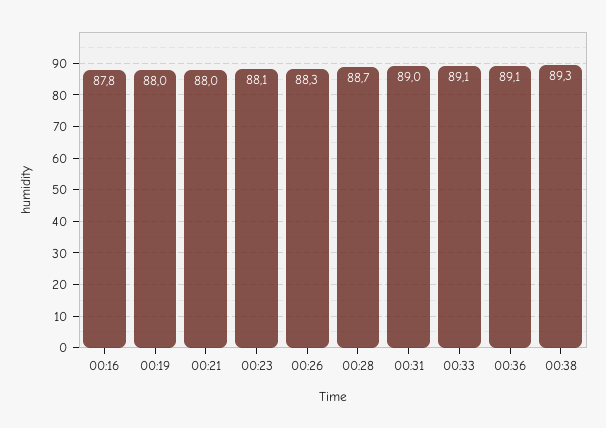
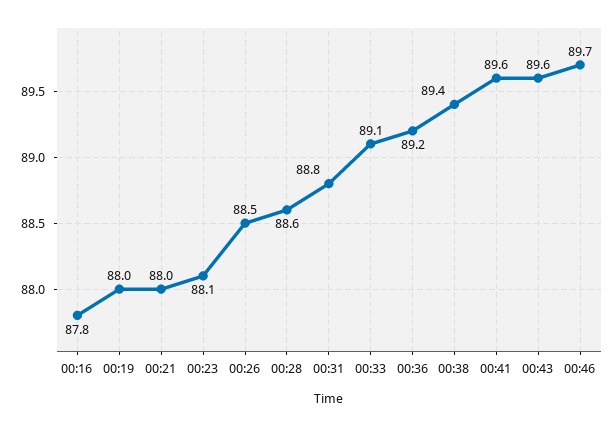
00:26: 88.3 -> 88.5
00:28: 88.7 -> 88.6
00:31: 89 -> 88.8
00:36: 89.1 -> 89.2
00:38: 89.3 -> 89.4
00:41: none -> 89.6
00:43: none -> 89.6
00:46: none -> 89.7

